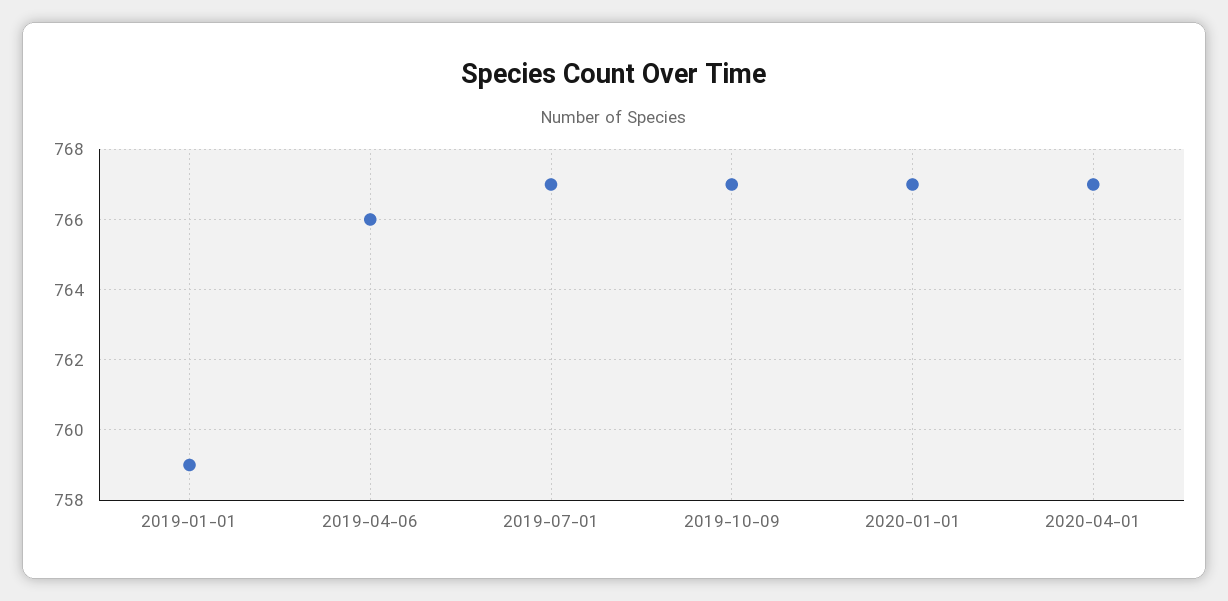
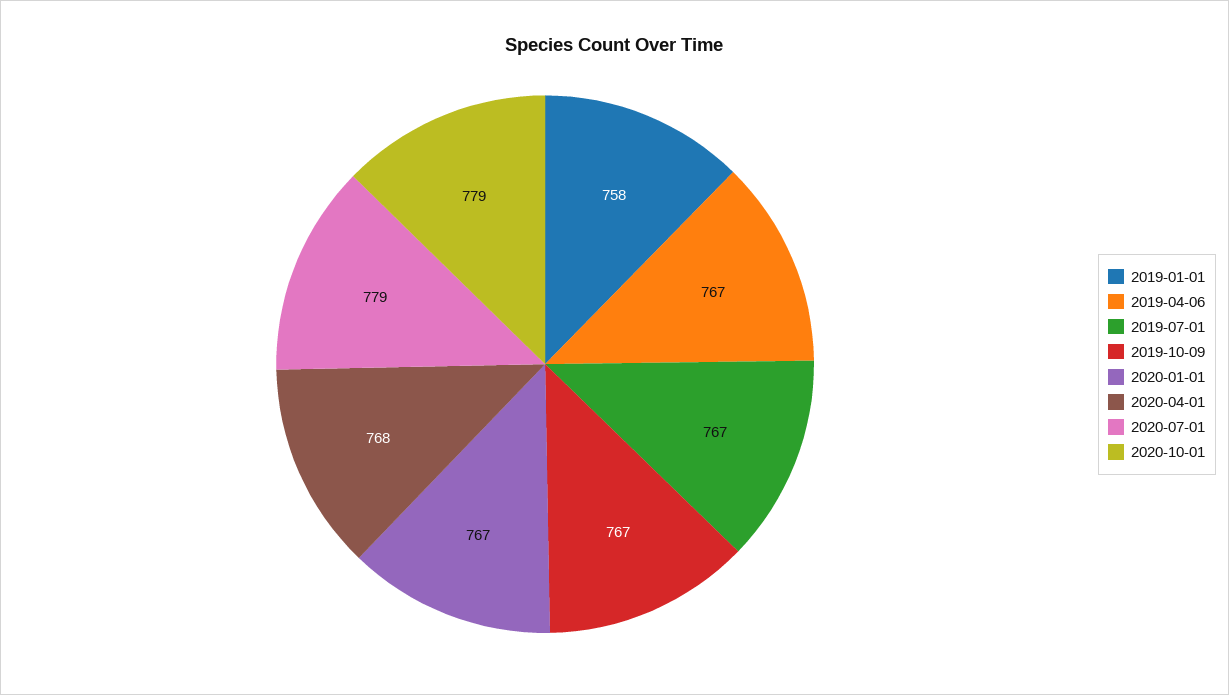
2019-01-01: 759 -> 758
2019-04-06: 766 -> 767
2020-04-01: 767 -> 768
2020-07-01: none -> 779
2020-10-01: none -> 779

